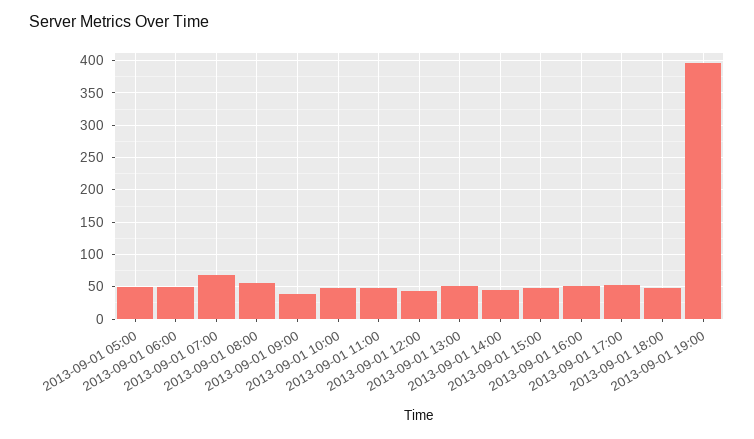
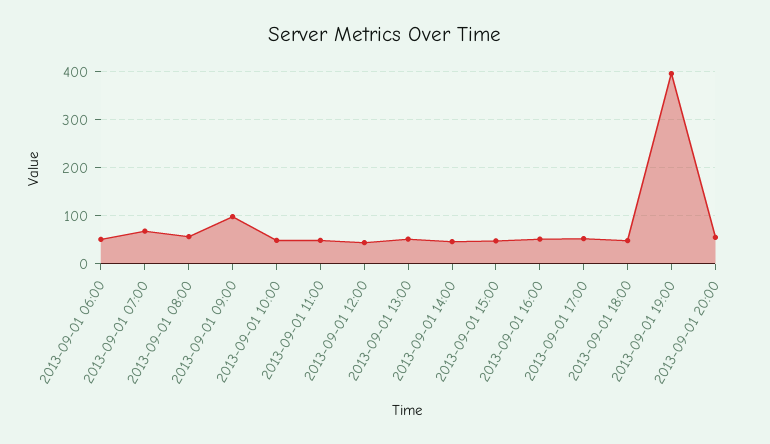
2013-09-01 05:00: 50 -> none
2013-09-01 09:00: 40 -> 100
2013-09-01 20:00: none -> 60

